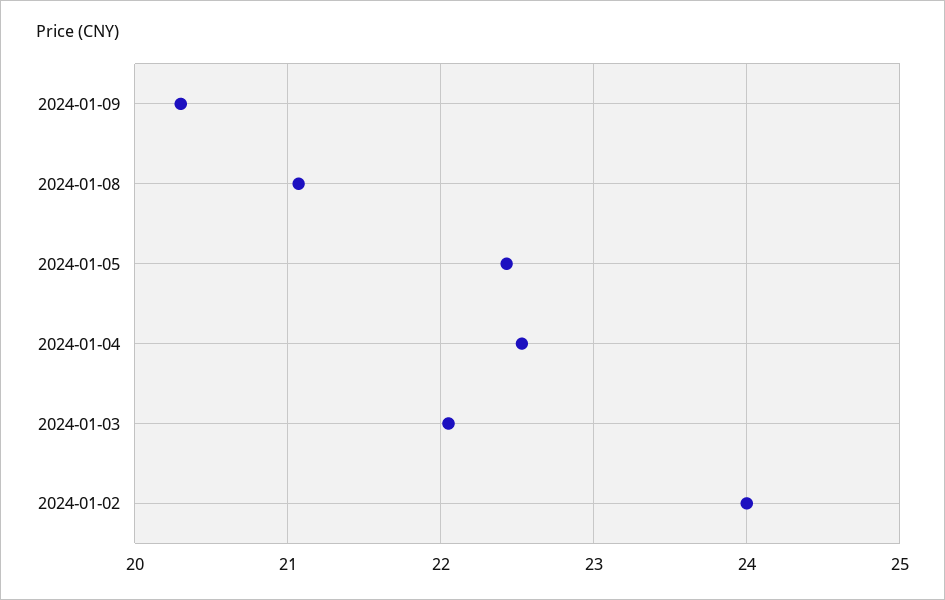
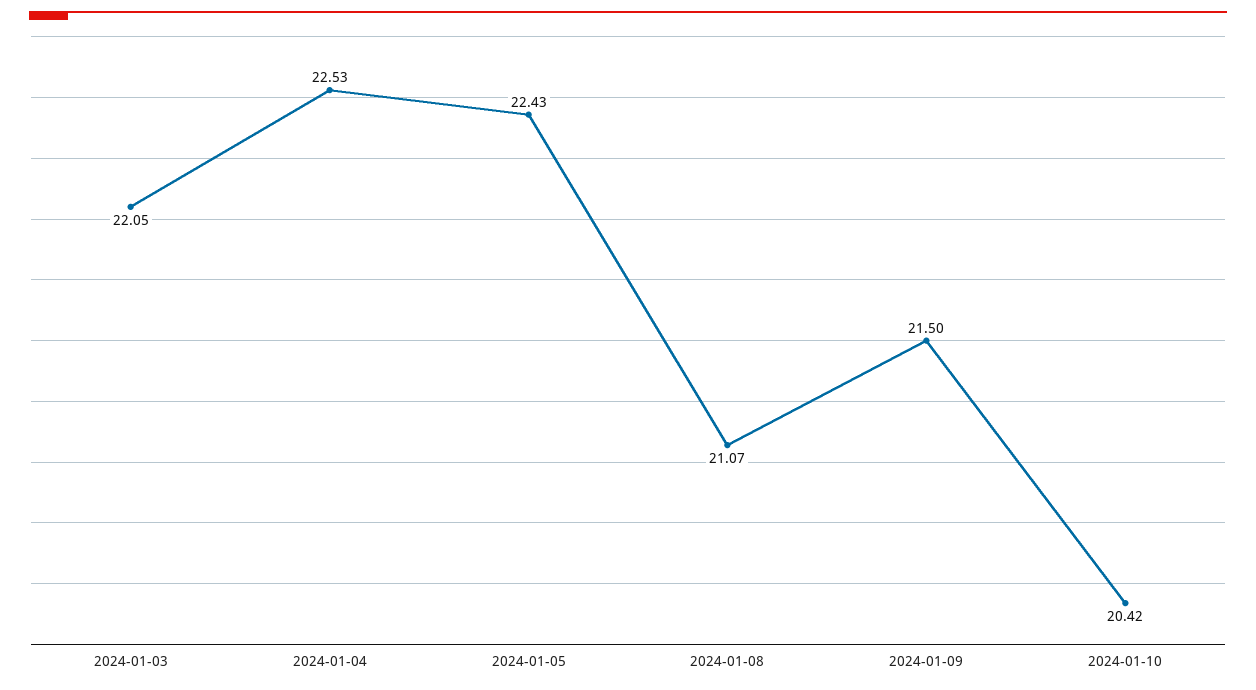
2024-01-09: 20.3 -> 21.5
2024-01-02: 24 -> none
2024-01-10: none -> 20.42

